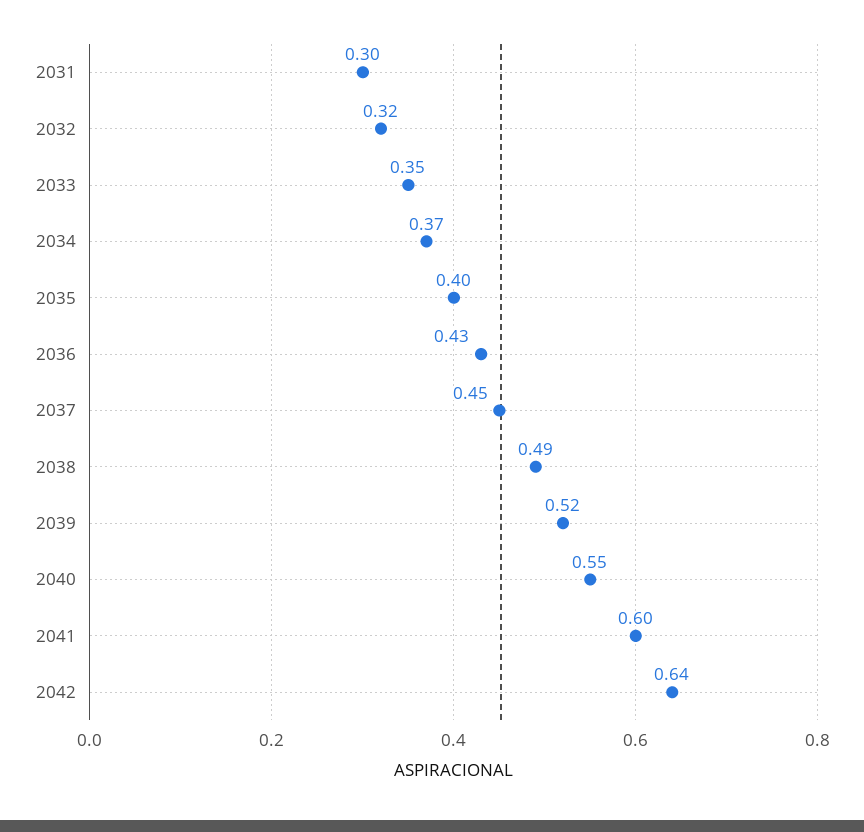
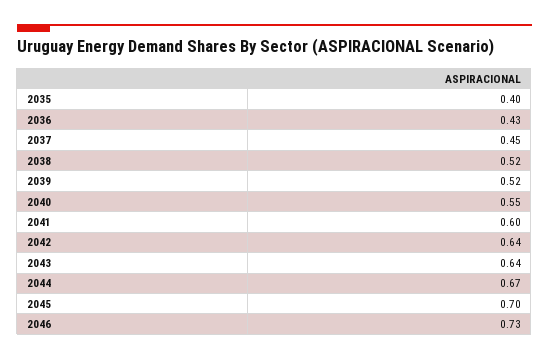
2031: 0.3 -> none
2032: 0.32 -> none
2033: 0.35 -> none
2034: 0.37 -> none
2038: 0.49 -> 0.52
2043: none -> 0.64
2044: none -> 0.67
2045: none -> 0.7
2046: none -> 0.73

